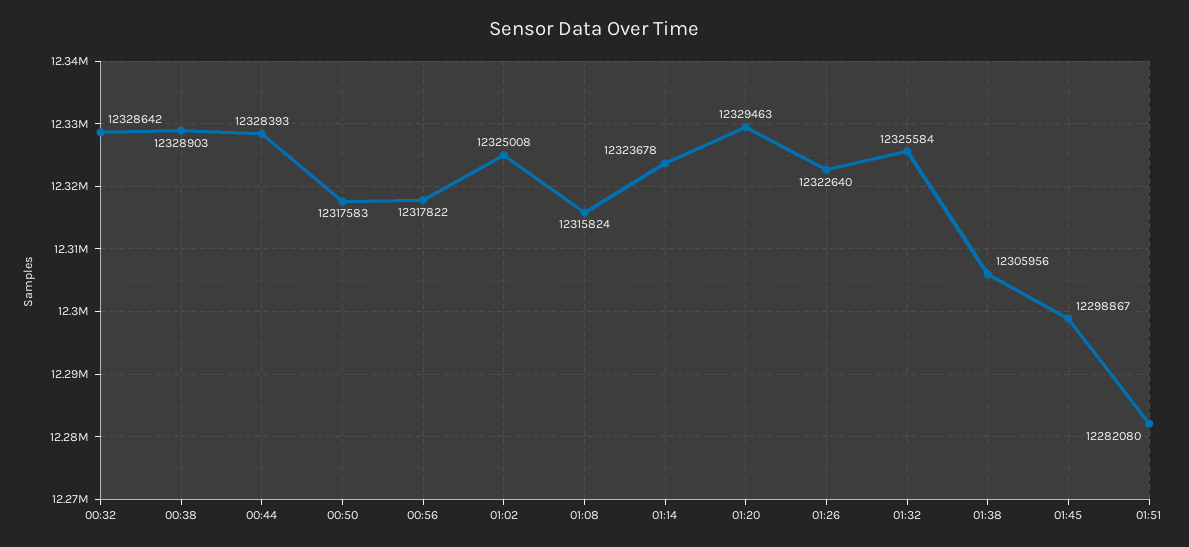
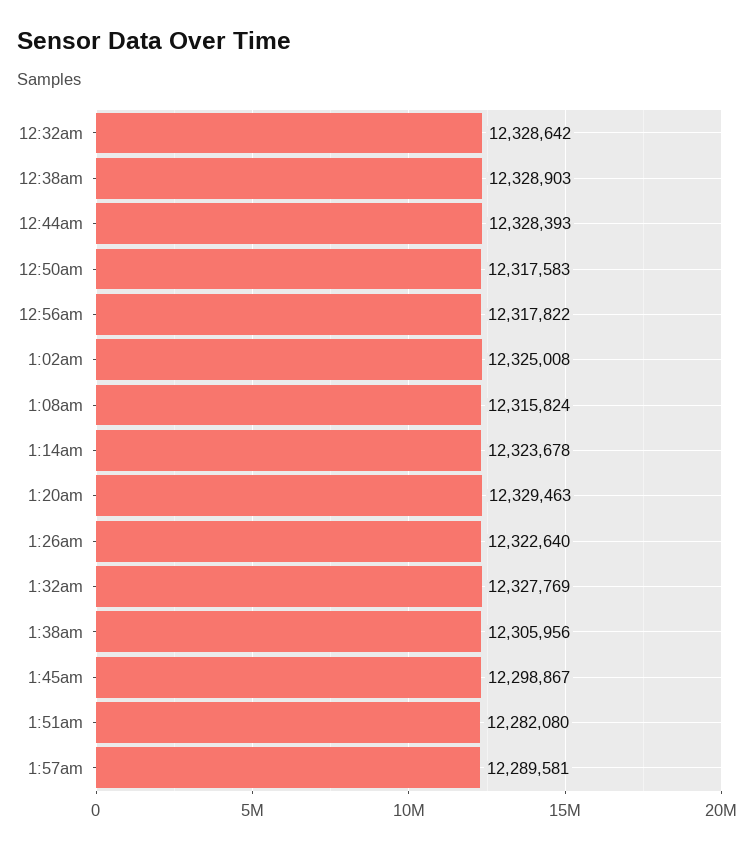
01:32: 12325584 -> 12327769
1:57am: none -> 12289581

